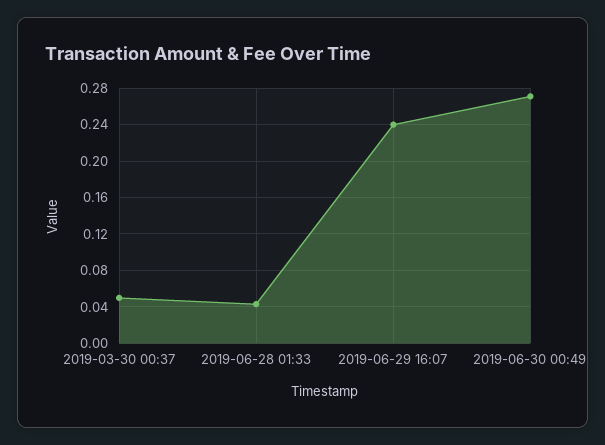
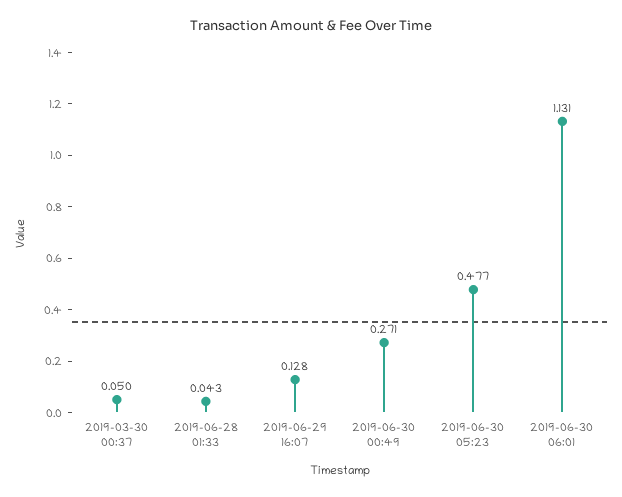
2019-06-29 16:07: 0.24 -> 0.128
2019-06-30 05:23: none -> 0.477
2019-06-30 06:01: none -> 1.131

